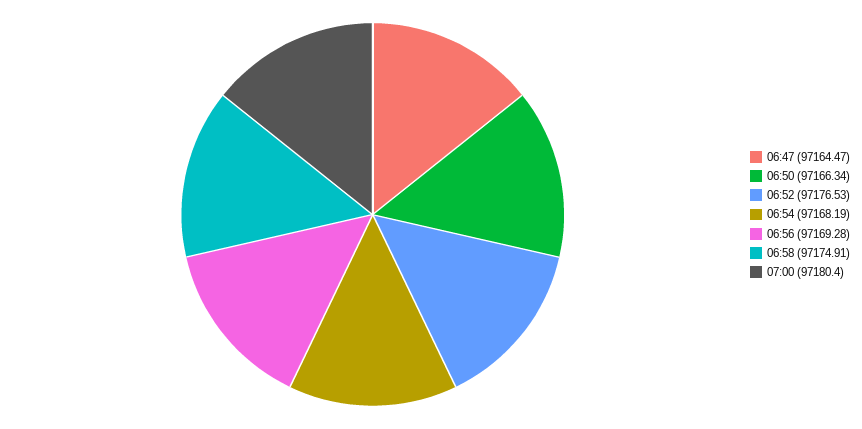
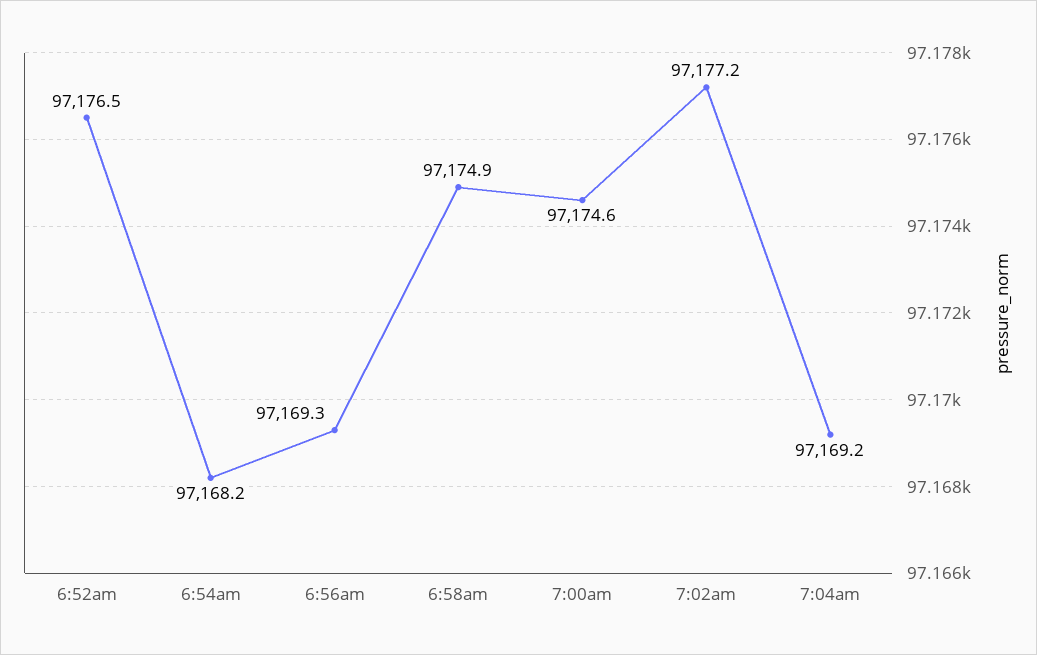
06:47: 97164.47 -> none
06:50: 97166.34 -> none
07:00: 97180.4 -> 97174.6
7:02am: none -> 97177.2
7:04am: none -> 97169.2

